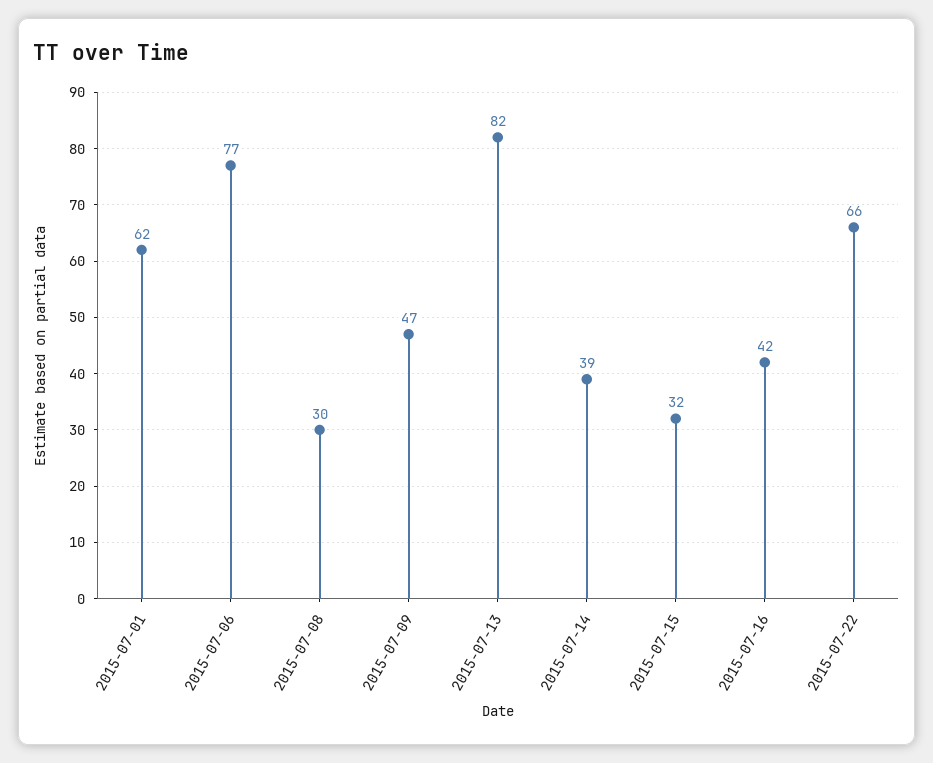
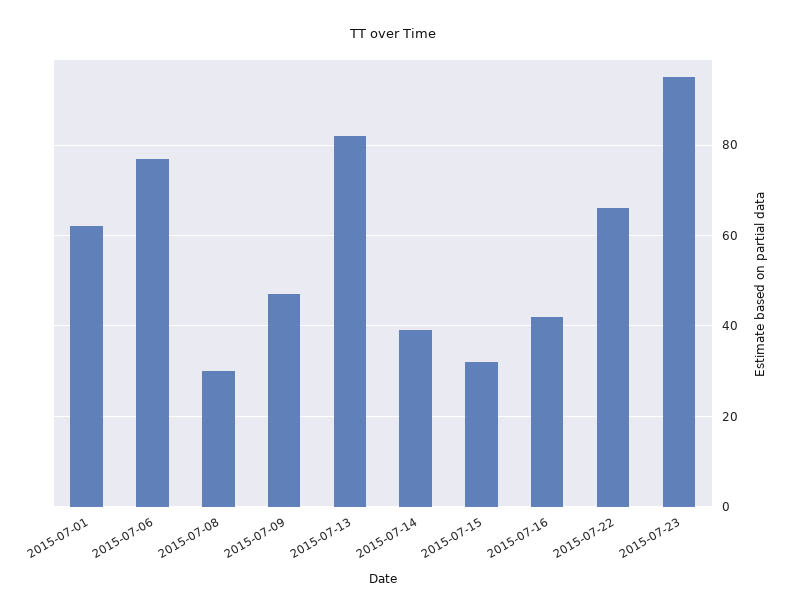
2015-07-23: none -> 95

